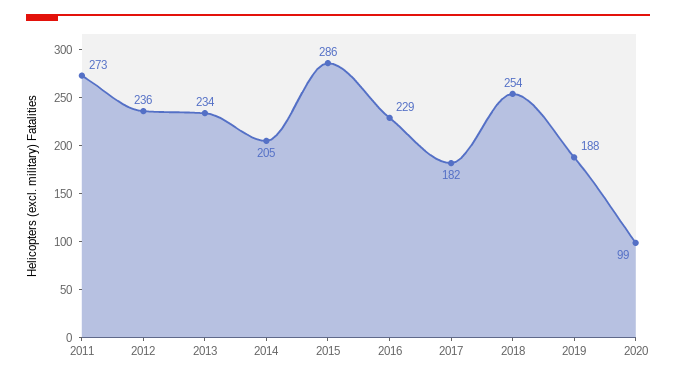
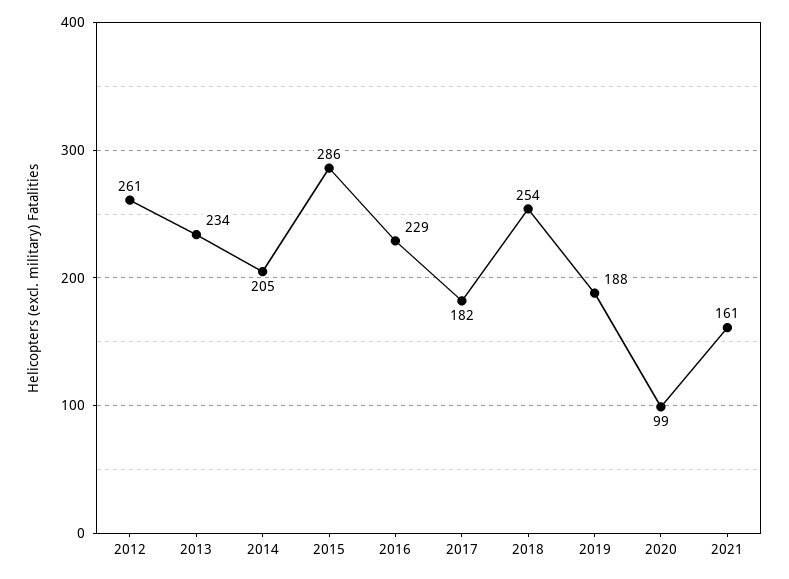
2011: 273 -> none
2012: 236 -> 261
2021: none -> 161

